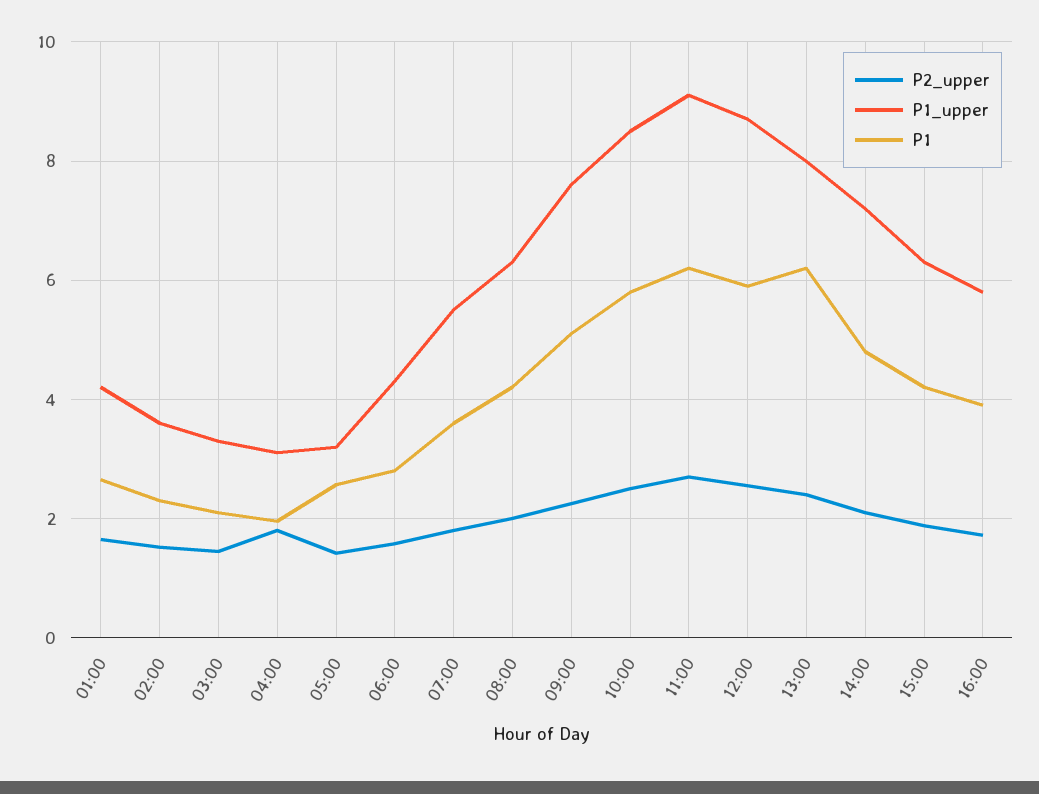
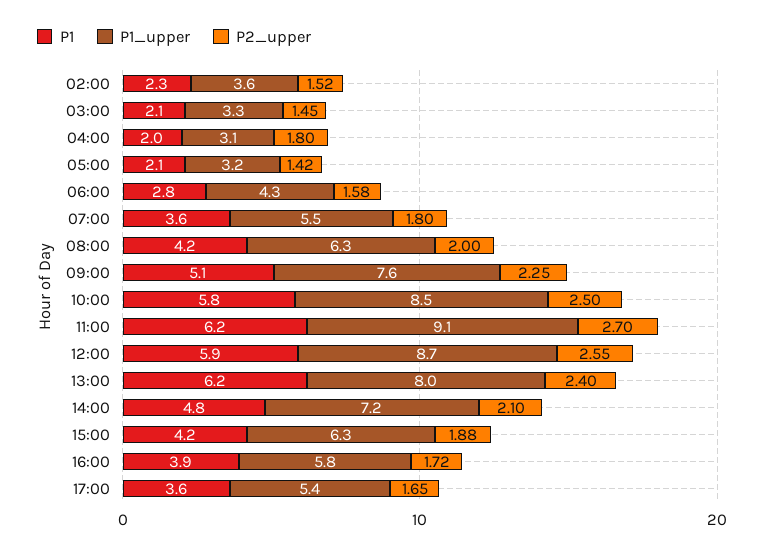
P2_upper, 01:00: 1.6 -> none
P1_upper, 01:00: 4.2 -> none
P1, 01:00: 2.6 -> none
P1, 05:00: 2.6 -> 2.1
P1, 17:00: none -> 3.6
P1_upper, 17:00: none -> 5.4
P2_upper, 17:00: none -> 1.65

